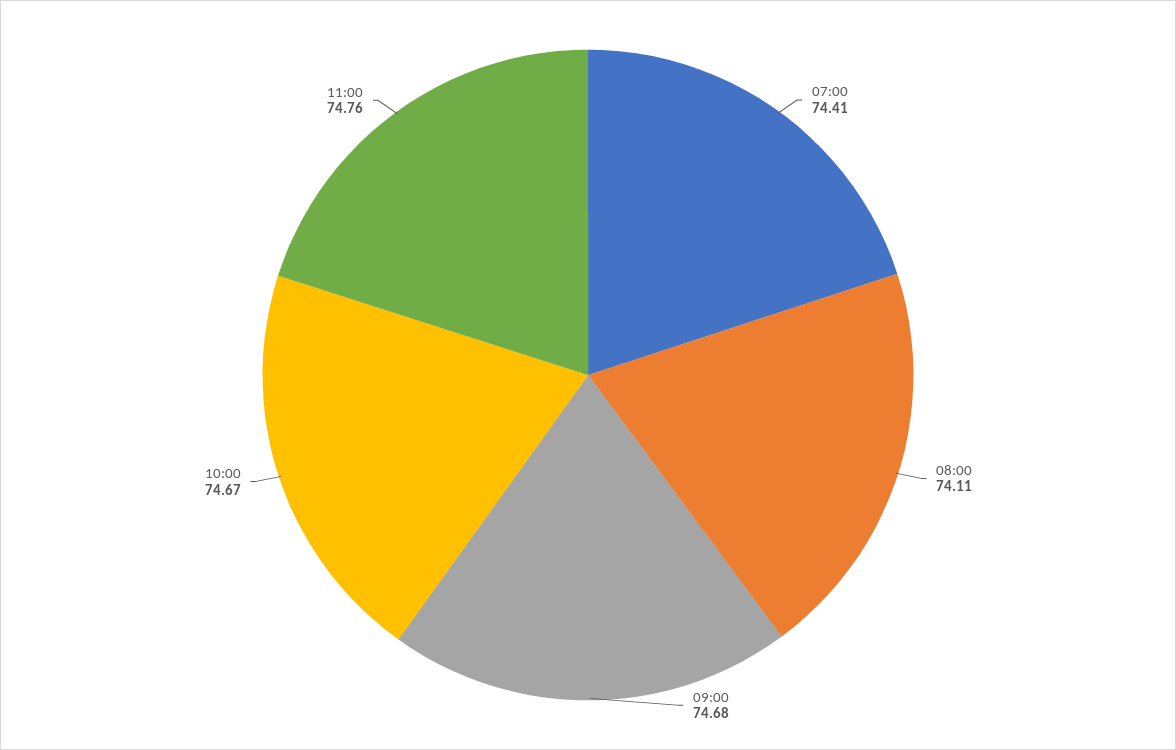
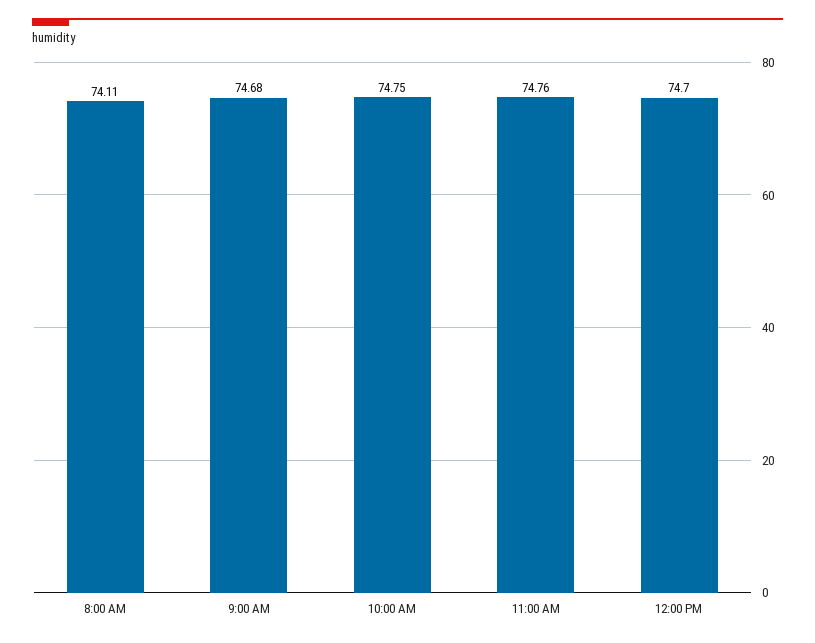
07:00: 74.41 -> none
10:00: 74.67 -> 74.75
12:00 PM: none -> 74.7

